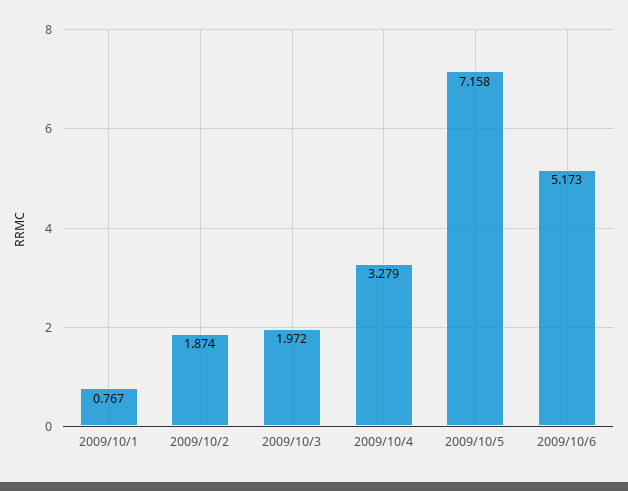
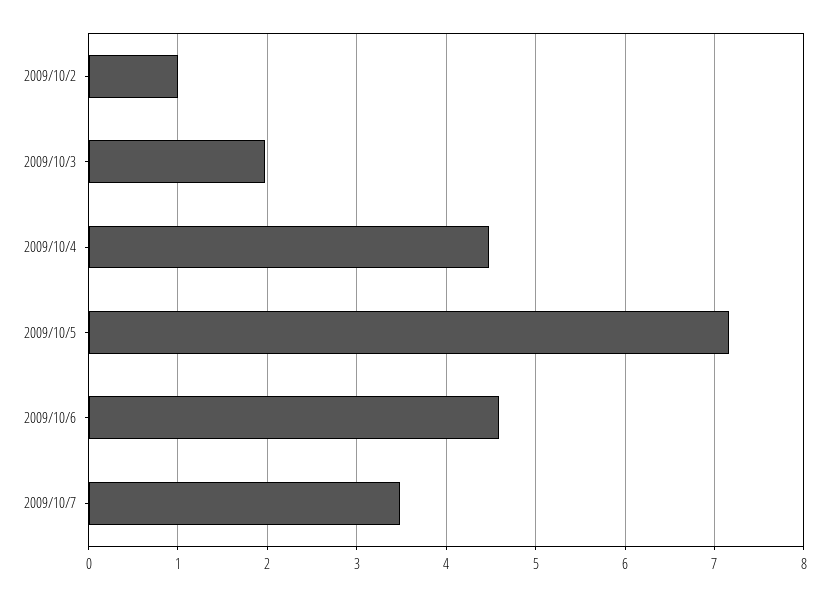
2009/10/1: 0.767 -> none
2009/10/2: 1.874 -> 1
2009/10/4: 3.279 -> 4.5
2009/10/6: 5.173 -> 4.6
2009/10/7: none -> 3.5

